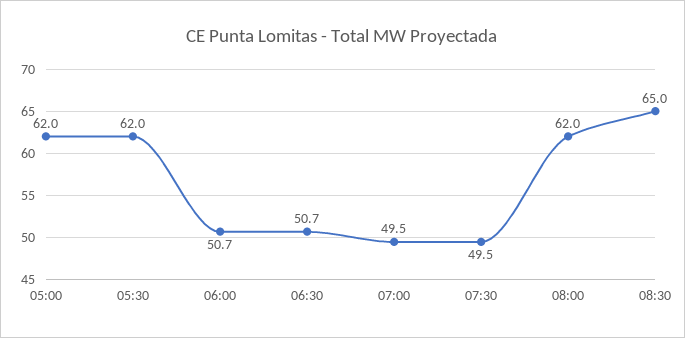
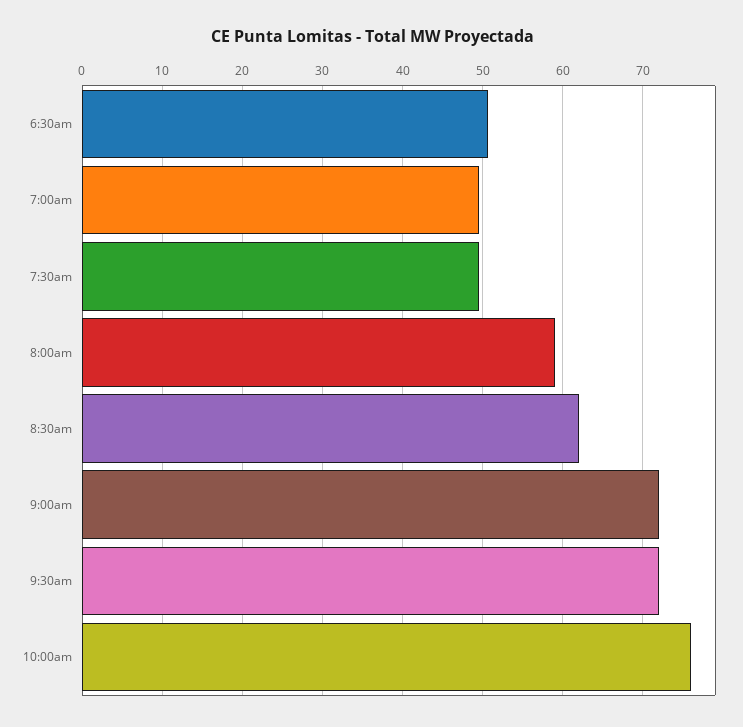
05:00: 62 -> none
05:30: 62 -> none
06:00: 50.7 -> none
08:00: 62 -> 59
08:30: 65 -> 62
9:00am: none -> 72
9:30am: none -> 72
10:00am: none -> 76

